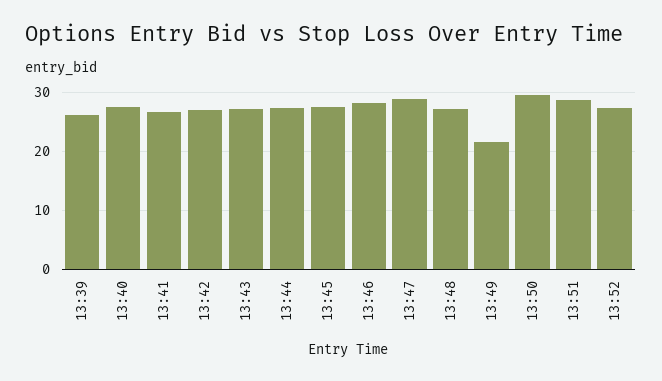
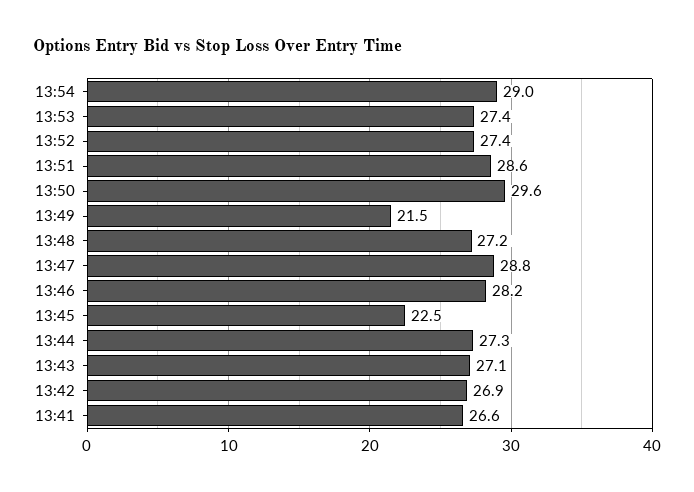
13:39: 26 -> none
13:40: 28 -> none
13:45: 28 -> 22.5
13:54: none -> 29
13:53: none -> 27.4

